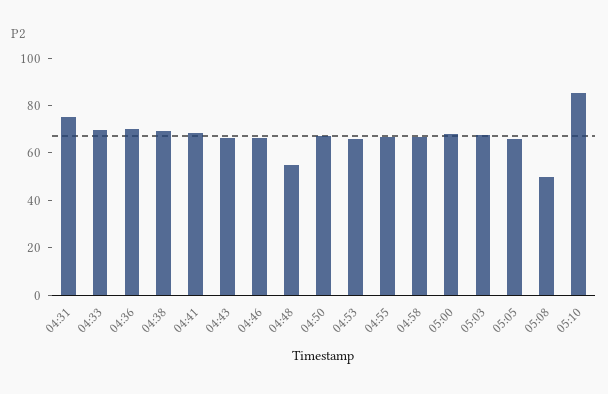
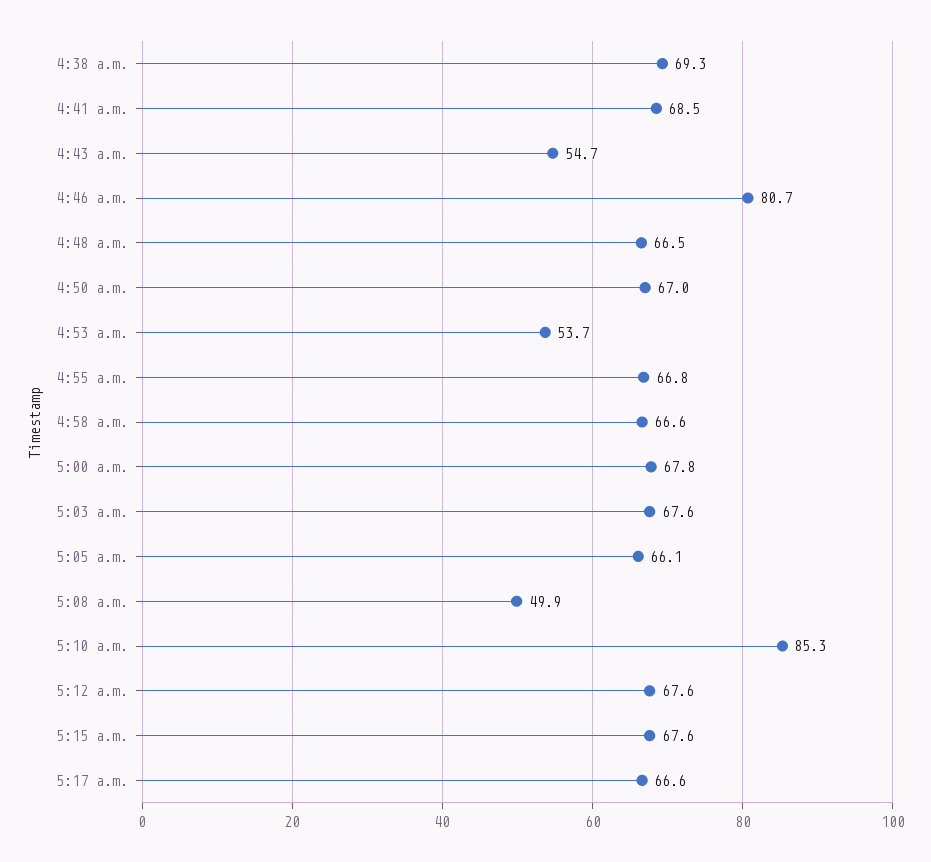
04:31: 75 -> none
04:33: 70 -> none
04:36: 70 -> none
04:43: 65 -> 54.7
04:46: 65 -> 80.7
04:48: 55 -> 66.5
04:53: 65 -> 53.7
5:12 a.m.: none -> 67.6
5:15 a.m.: none -> 67.6
5:17 a.m.: none -> 66.6

